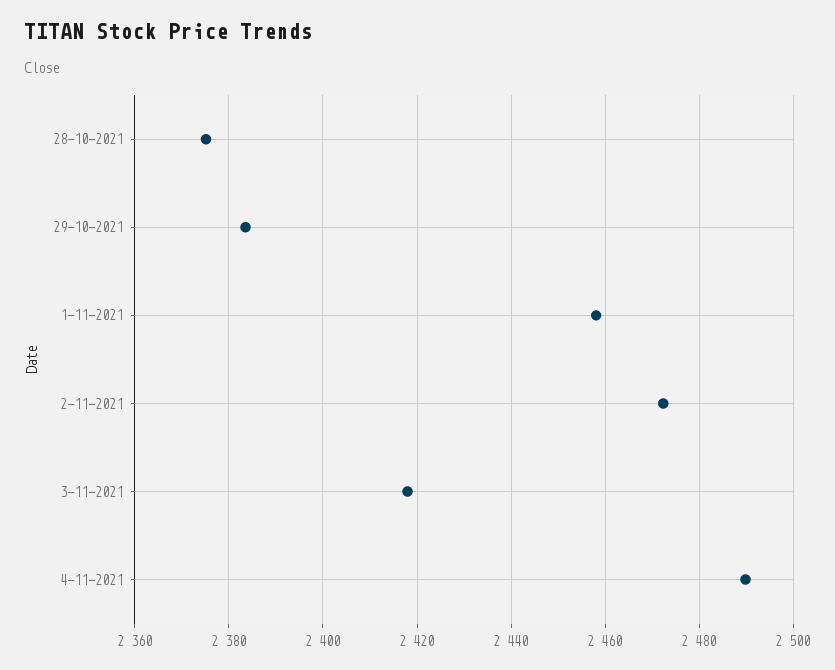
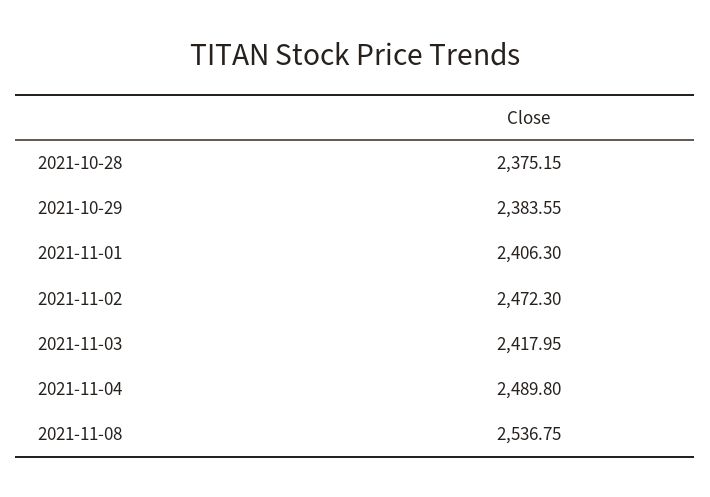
1-11-2021: 2458 -> 2406.3
2021-11-08: none -> 2536.75

